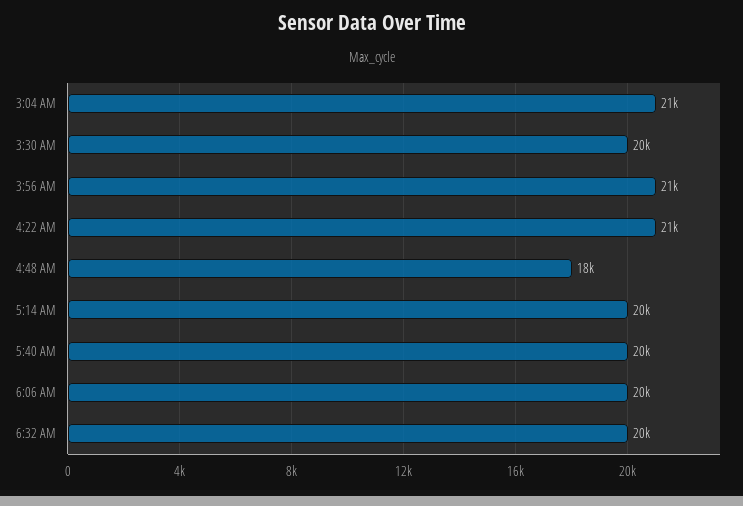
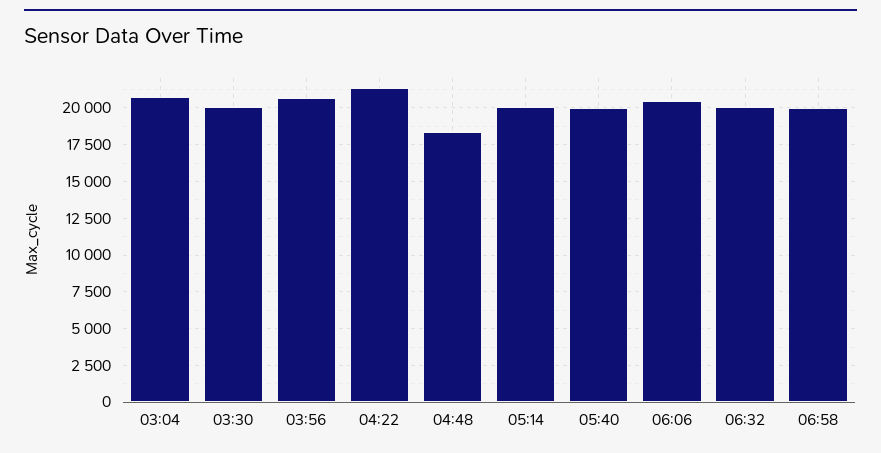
06:58: none -> 20000

